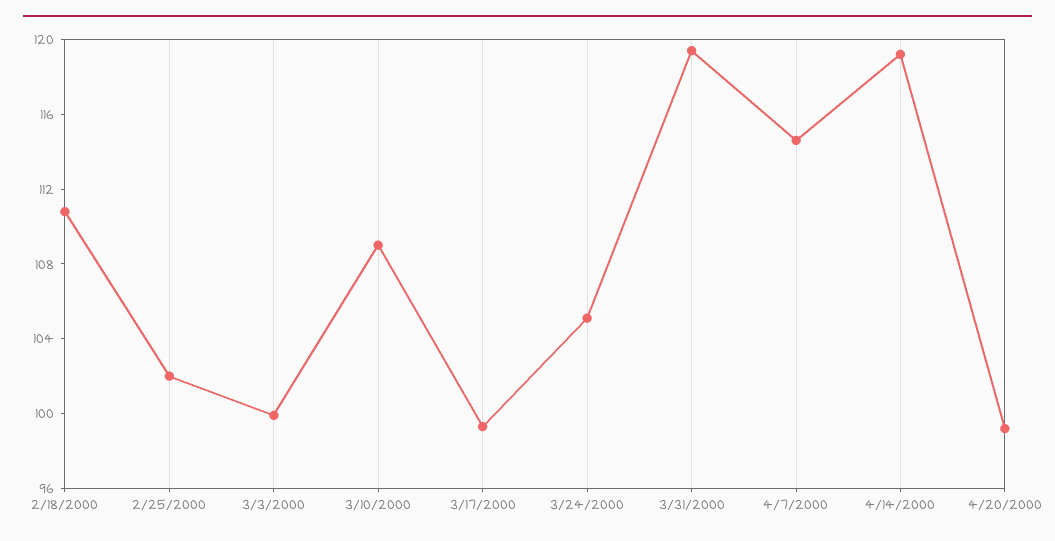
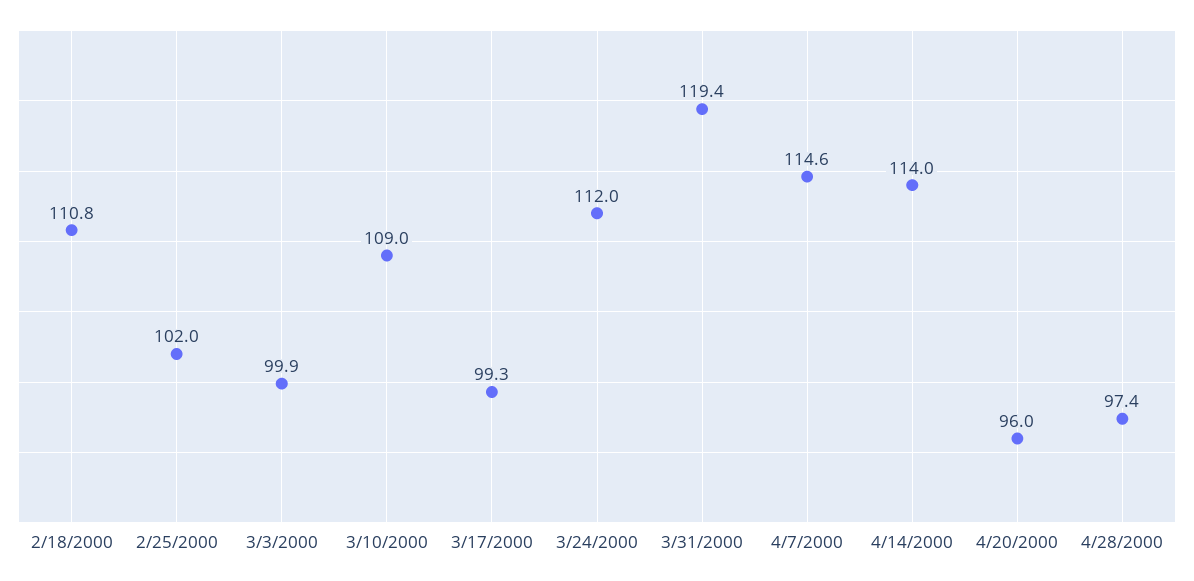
3/24/2000: 105 -> 112
4/14/2000: 119 -> 114
4/20/2000: 99 -> 96
4/28/2000: none -> 97.4

